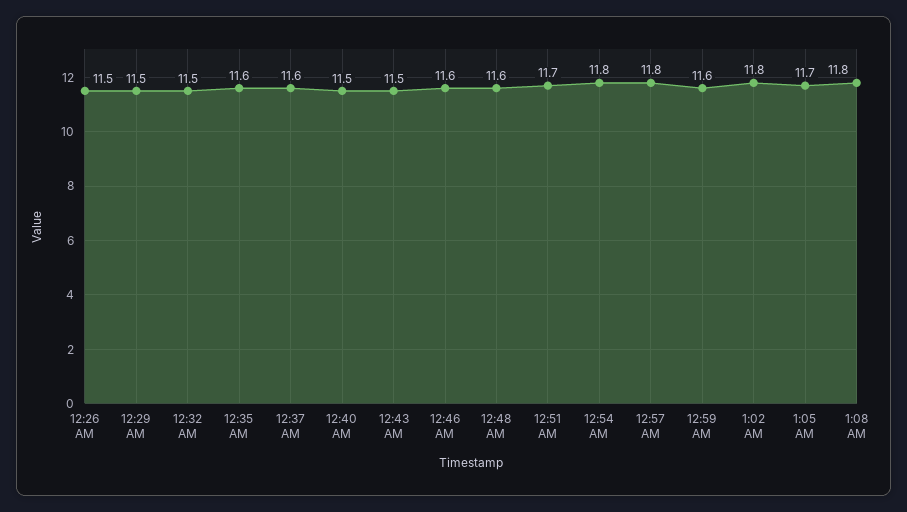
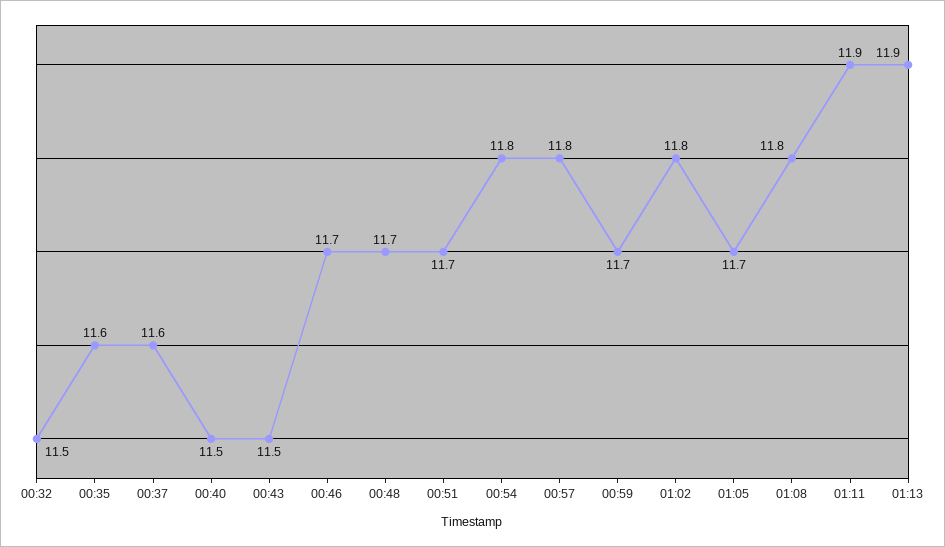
12:26 AM: 11.5 -> none
12:29 AM: 11.5 -> none
12:46 AM: 11.6 -> 11.7
12:48 AM: 11.6 -> 11.7
12:59 AM: 11.6 -> 11.7
01:11: none -> 11.9
01:13: none -> 11.9

